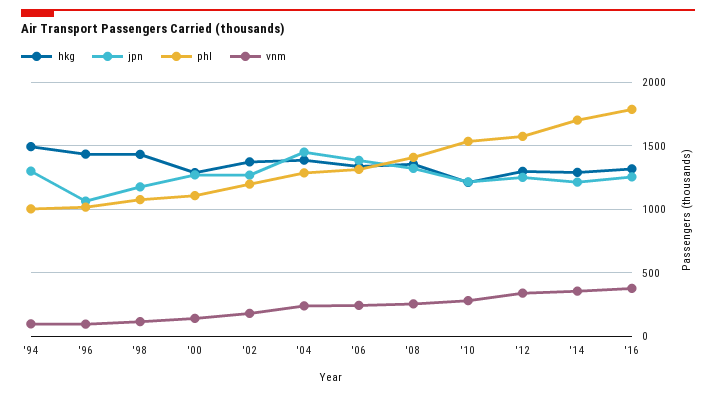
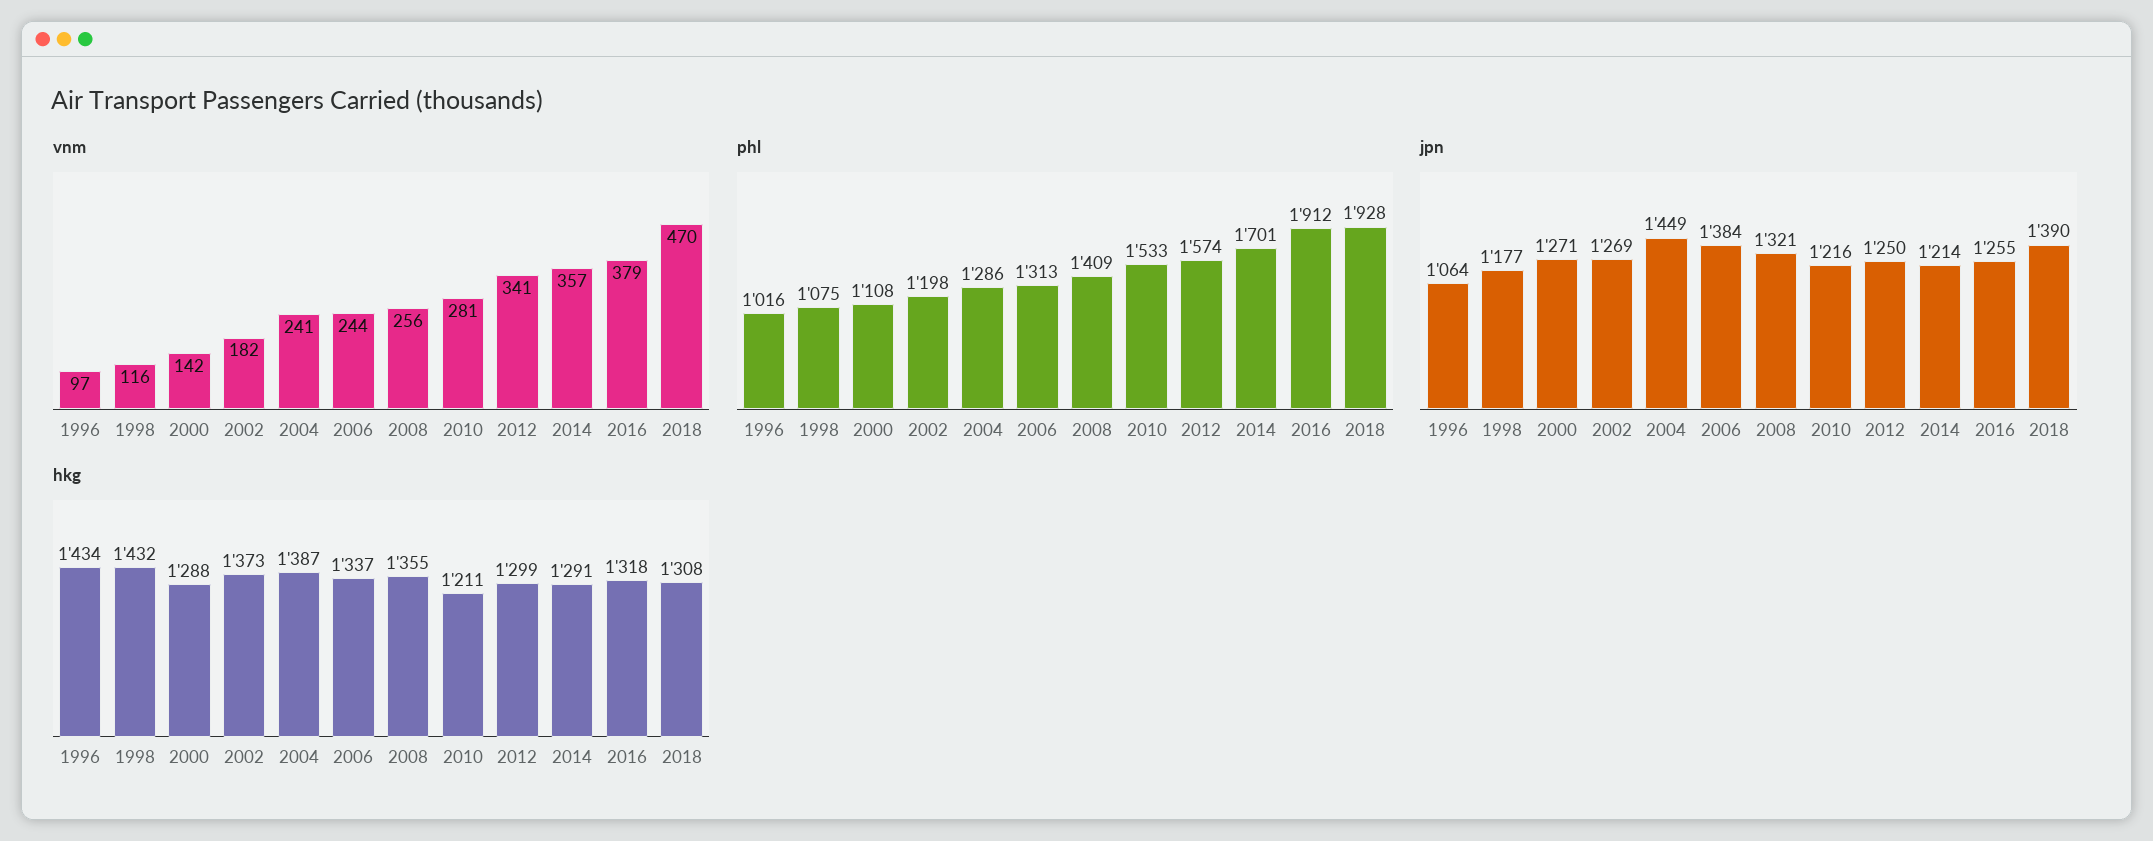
hkg, '94: 1500 -> none
jpn, '94: 1300 -> none
phl, '94: 1000 -> none
vnm, '94: 100 -> none
phl, '16: 1800 -> 1912
vnm, 2018: none -> 470
phl, 2018: none -> 1928
jpn, 2018: none -> 1390
hkg, 2018: none -> 1308

